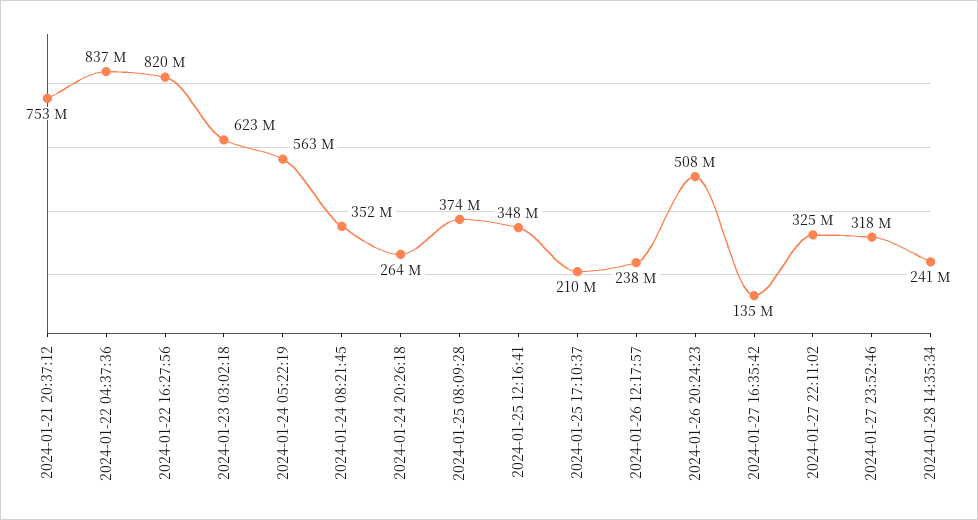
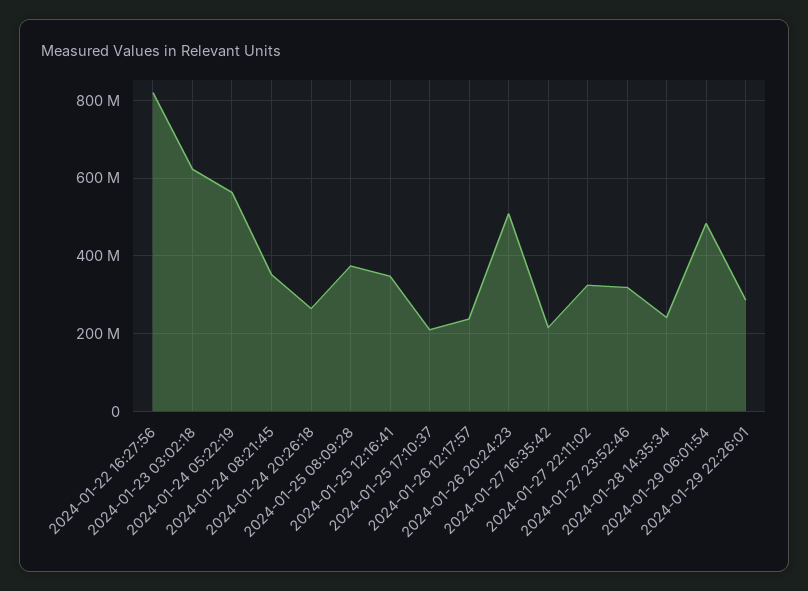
2024-01-21 20:37:12: 753000000 -> none
2024-01-22 04:37:36: 837000000 -> none
2024-01-27 16:35:42: 135000000 -> 220000000
2024-01-29 06:01:54: none -> 480000000
2024-01-29 22:26:01: none -> 280000000

